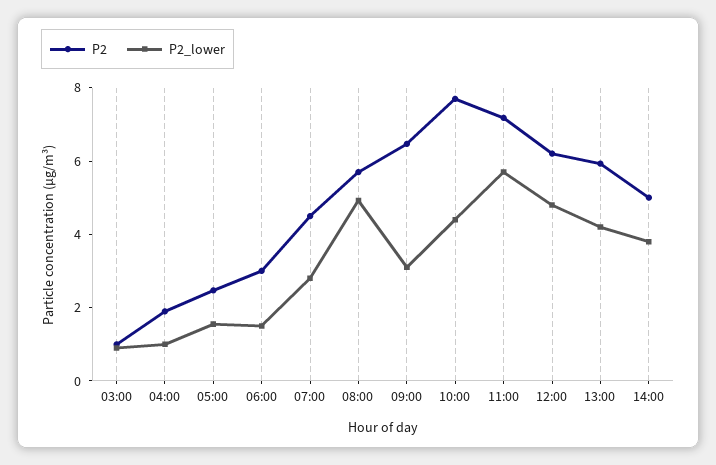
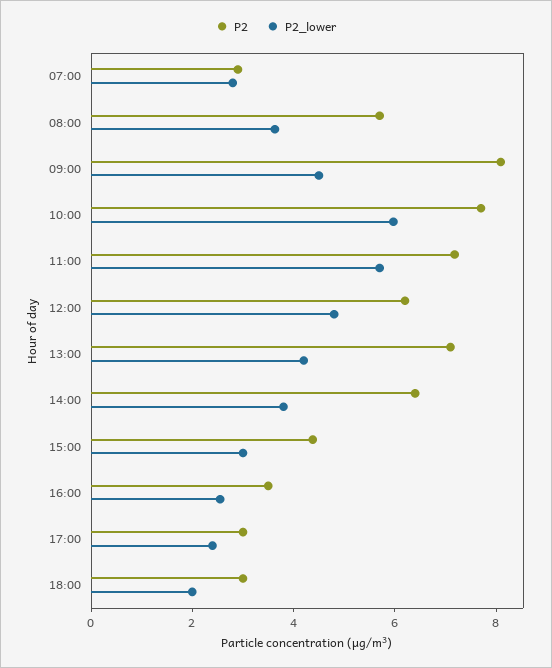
P2, 03:00: 1 -> none
P2_lower, 03:00: 1 -> none
P2, 04:00: 2 -> none
P2_lower, 04:00: 1 -> none
P2, 05:00: 2.5 -> none
P2_lower, 05:00: 1.5 -> none
P2, 06:00: 3 -> none
P2_lower, 06:00: 1.5 -> none
P2, 07:00: 4.5 -> 3
P2_lower, 08:00: 5 -> 3.5
P2, 09:00: 6.5 -> 8
P2_lower, 09:00: 3 -> 4.5
P2_lower, 10:00: 4.5 -> 6
P2, 13:00: 6 -> 7
P2, 14:00: 5 -> 6.5
P2, 15:00: none -> 4.5
P2_lower, 15:00: none -> 3
P2, 16:00: none -> 3.5
P2_lower, 16:00: none -> 2.5
P2, 17:00: none -> 3
P2_lower, 17:00: none -> 2.5
P2, 18:00: none -> 3
P2_lower, 18:00: none -> 2

